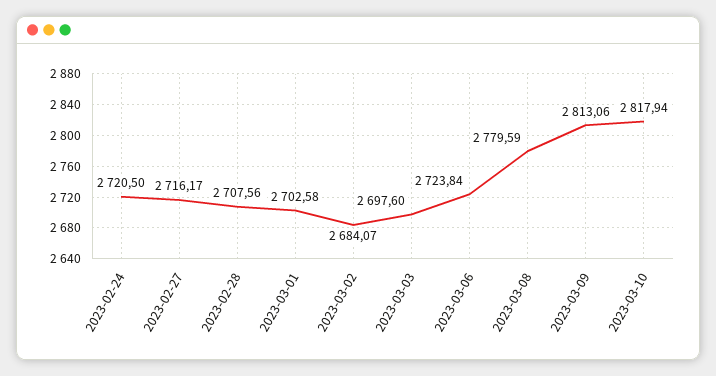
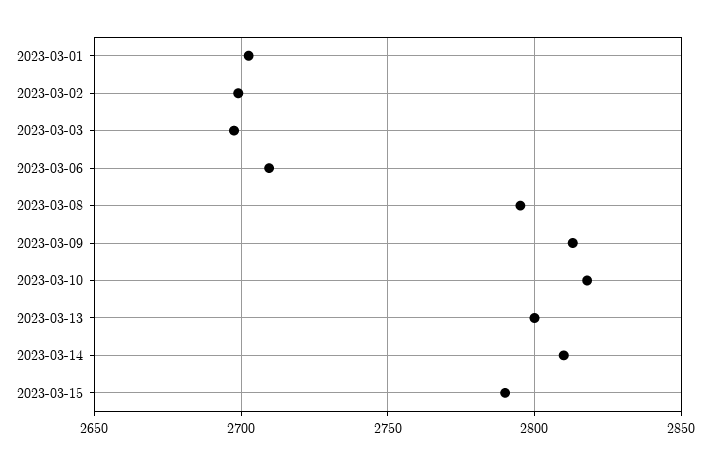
2023-02-24: 2720.5 -> none
2023-02-27: 2716.17 -> none
2023-02-28: 2707.56 -> none
2023-03-02: 2684.07 -> 2700
2023-03-06: 2723.84 -> 2710
2023-03-08: 2779.59 -> 2795
2023-03-13: none -> 2800
2023-03-14: none -> 2810
2023-03-15: none -> 2790

